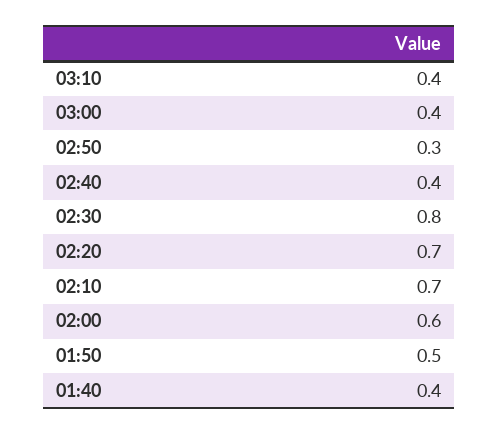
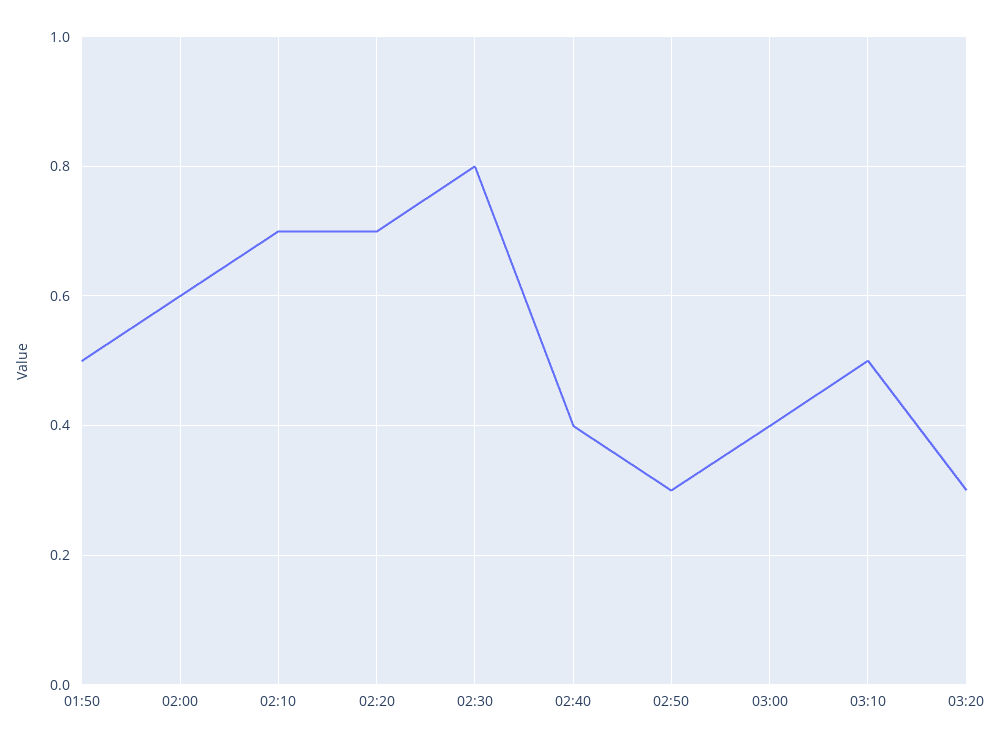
03:10: 0.4 -> 0.5
01:40: 0.4 -> none
03:20: none -> 0.3

